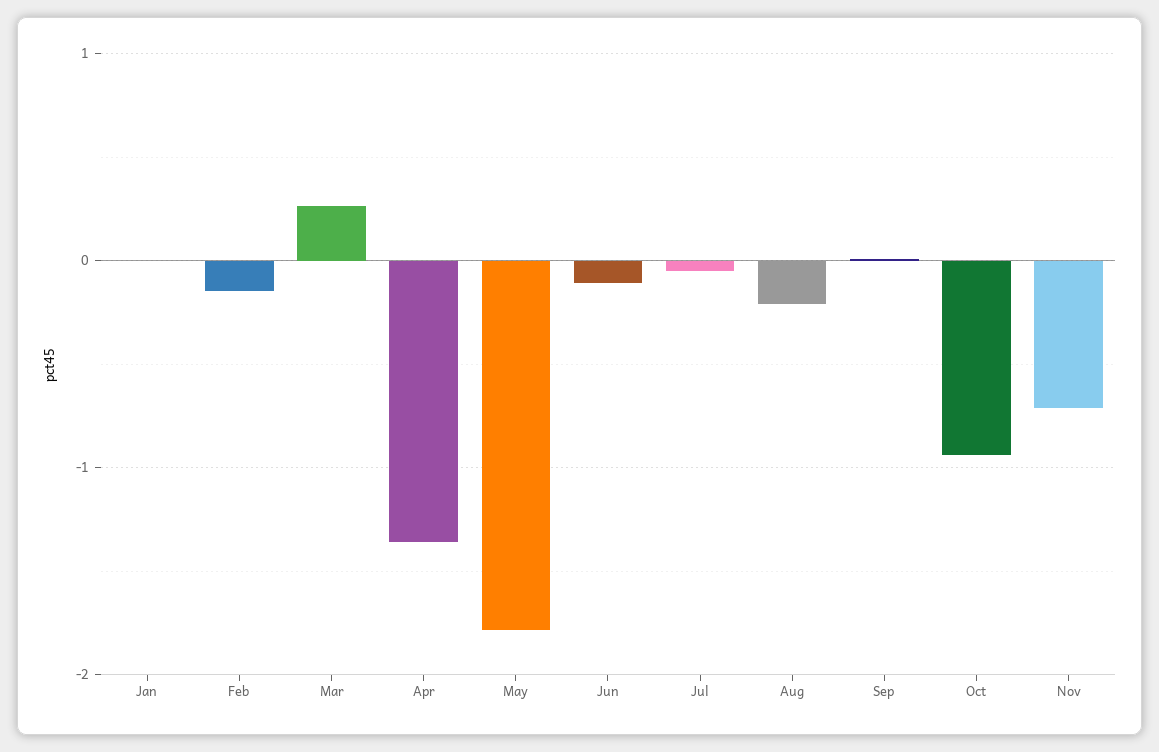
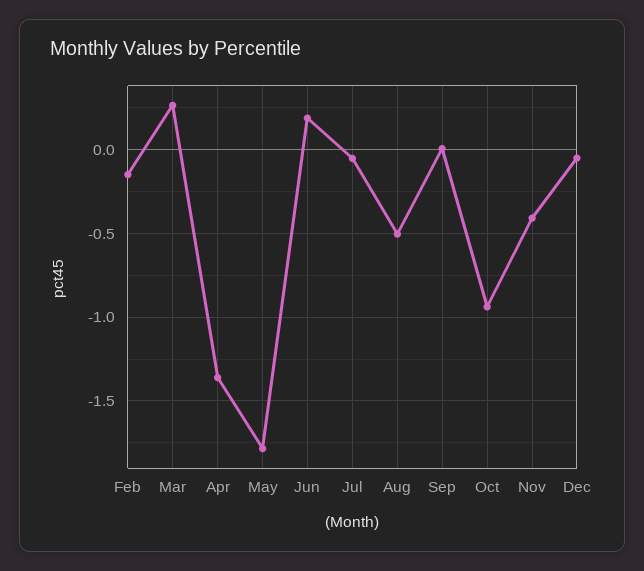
Jan: 0 -> none
Jun: -0.1 -> 0.2
Aug: -0.2 -> -0.5
Nov: -0.7 -> -0.4
Dec: none -> -0.05

